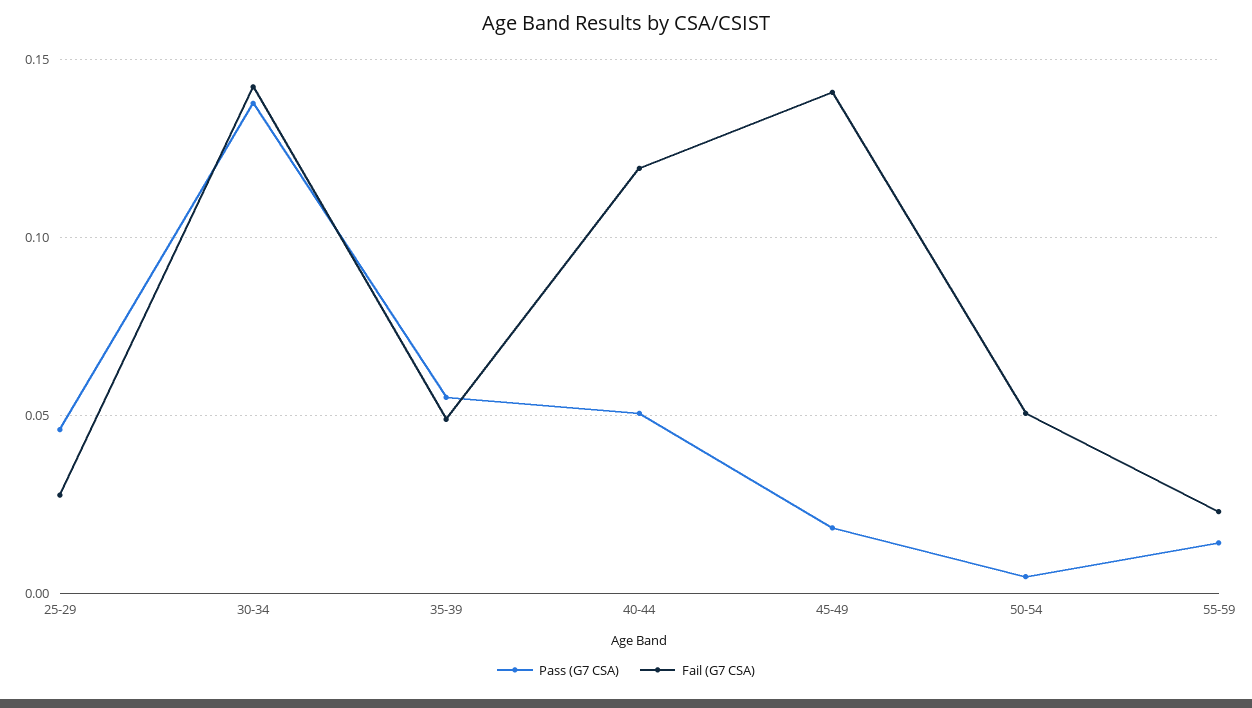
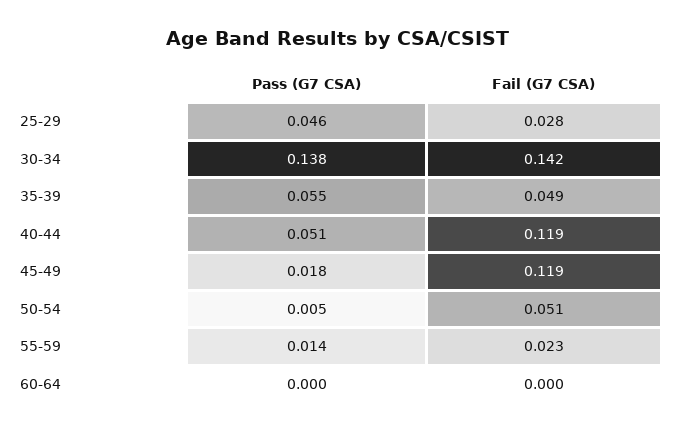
Fail (G7 CSA), 45-49: 0.14 -> 0.119
Pass (G7 CSA), 60-64: none -> 0
Fail (G7 CSA), 60-64: none -> 0

